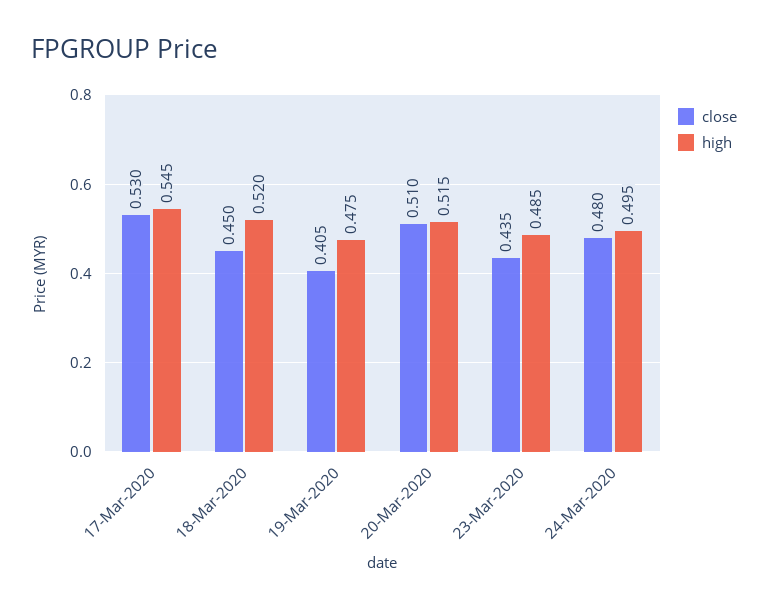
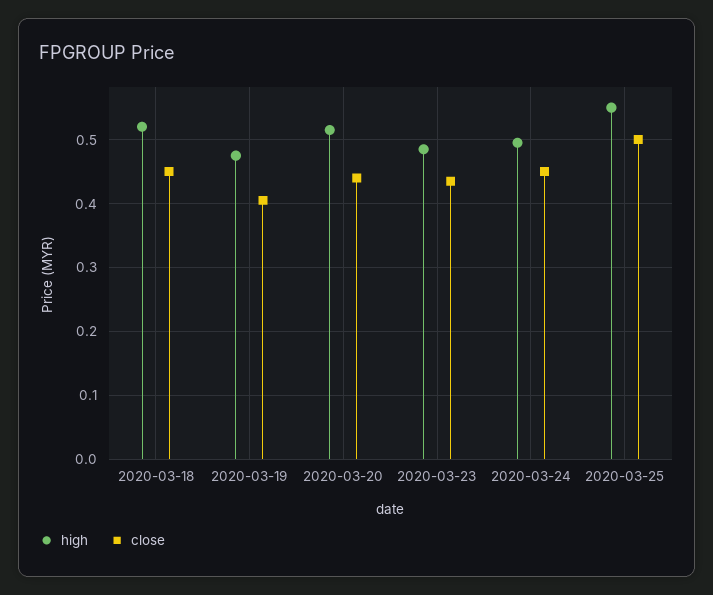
close, 17-Mar-2020: 0.53 -> none
high, 17-Mar-2020: 0.545 -> none
close, 20-Mar-2020: 0.51 -> 0.44
close, 24-Mar-2020: 0.48 -> 0.45
high, 2020-03-25: none -> 0.55
close, 2020-03-25: none -> 0.5

